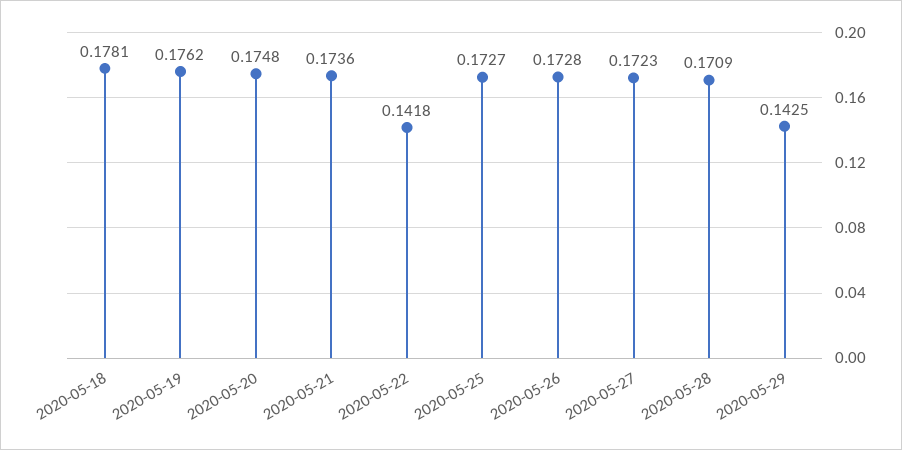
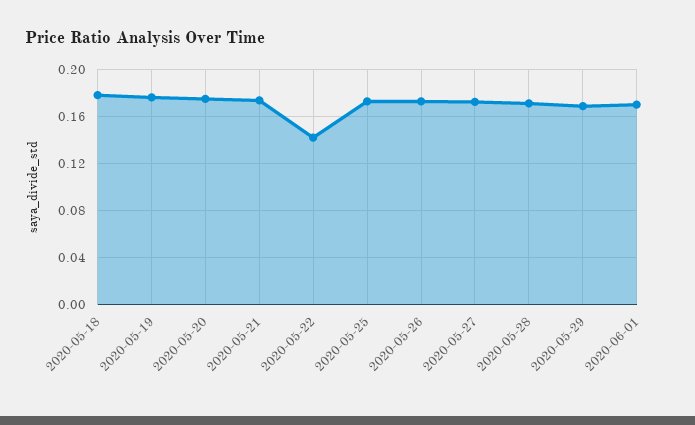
2020-05-29: 0.1425 -> 0.17
2020-06-01: none -> 0.17

